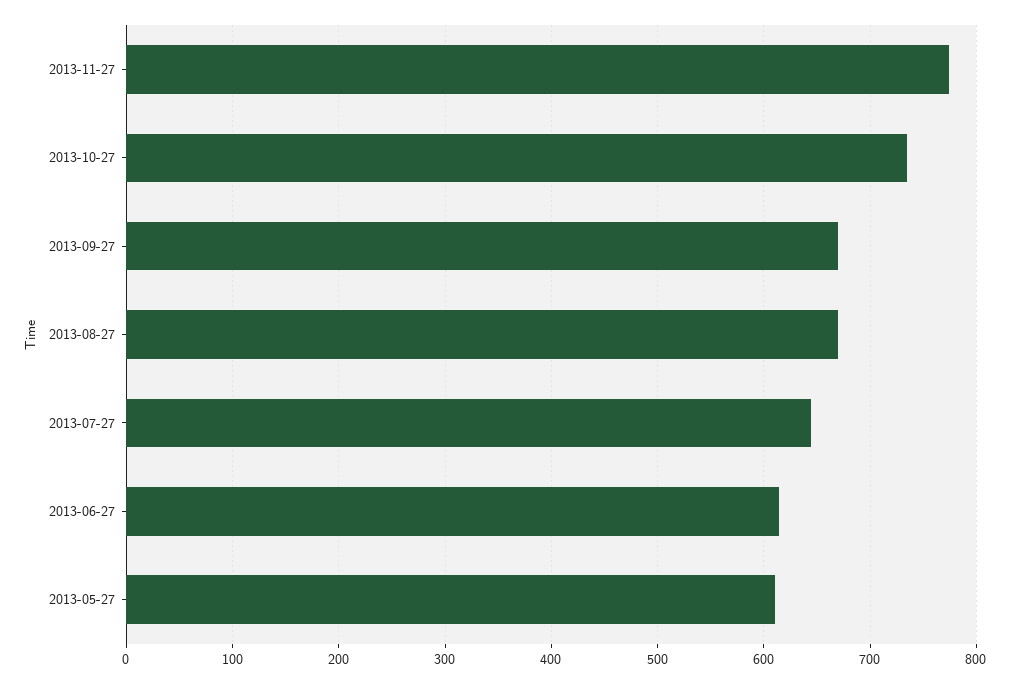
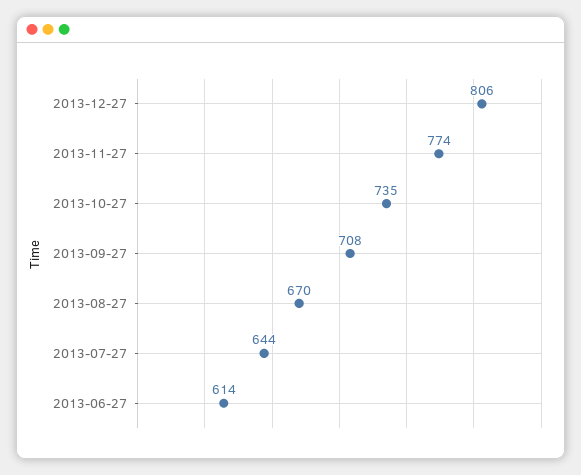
2013-09-27: 670 -> 708
2013-05-27: 610 -> none
2013-12-27: none -> 806

